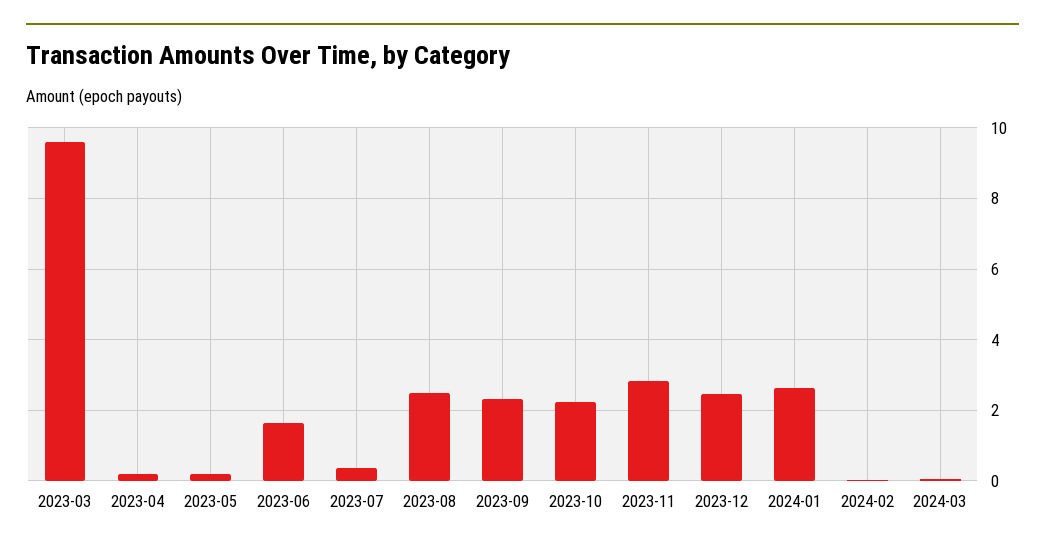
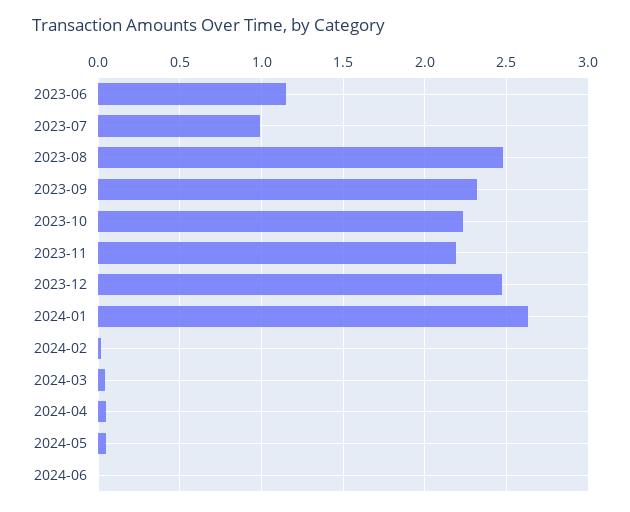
2023-03: 9.6 -> none
2023-04: 0.2 -> none
2023-05: 0.2 -> none
2023-06: 1.6 -> 1.15
2023-07: 0.4 -> 1
2023-11: 2.8 -> 2.2
2024-04: none -> 0.05
2024-05: none -> 0.05
2024-06: none -> 0

